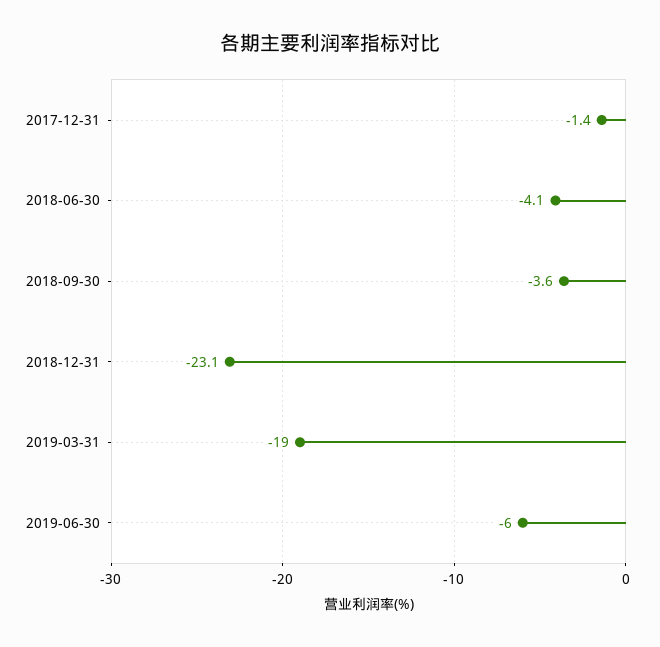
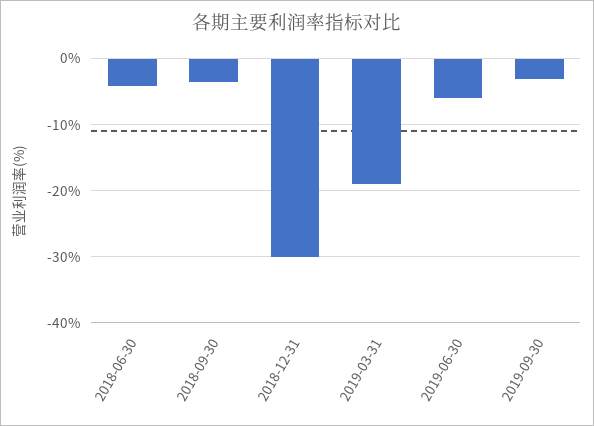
2017-12-31: -1.4 -> none
2018-12-31: -23.1 -> -30
2019-09-30: none -> -3

